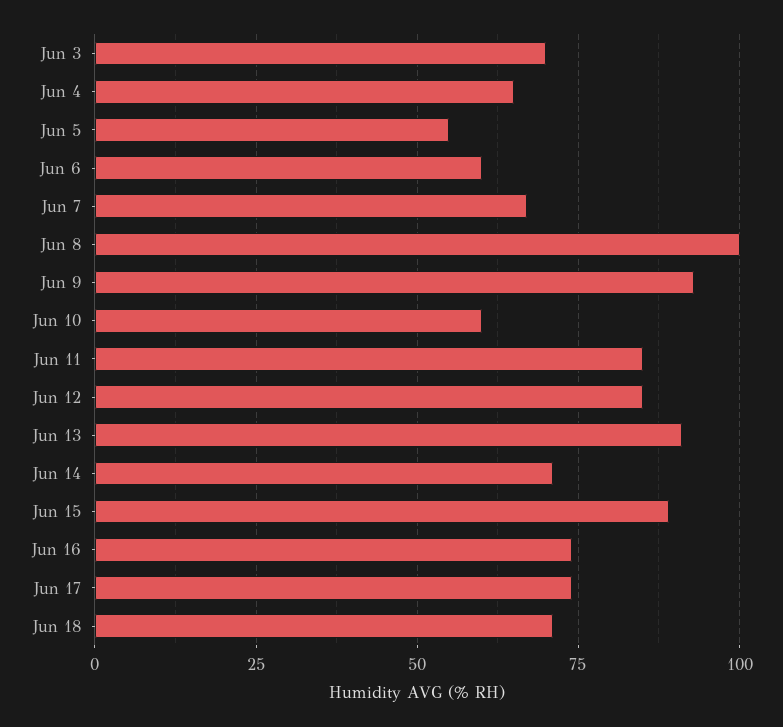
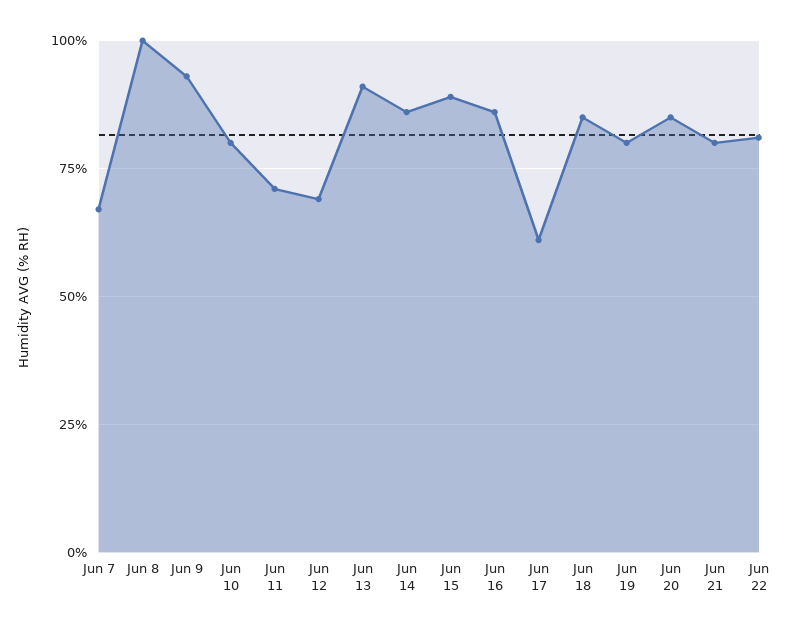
Jun 3: 70 -> none
Jun 4: 65 -> none
Jun 5: 55 -> none
Jun 6: 60 -> none
Jun 10: 60 -> 80
Jun 11: 85 -> 70
Jun 12: 85 -> 70
Jun 14: 70 -> 85
Jun 16: 75 -> 85
Jun 17: 75 -> 60
Jun 18: 70 -> 85
Jun 19: none -> 80
Jun 20: none -> 85
Jun 21: none -> 80
Jun 22: none -> 80

